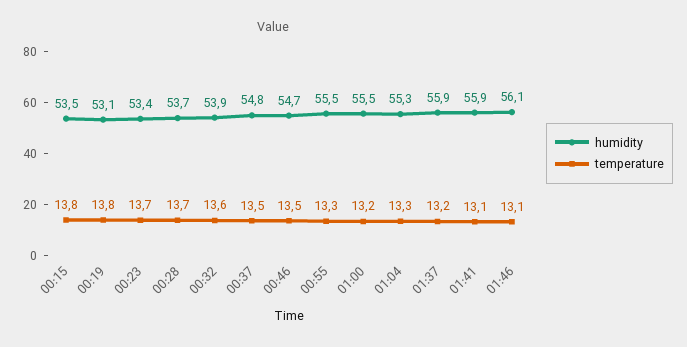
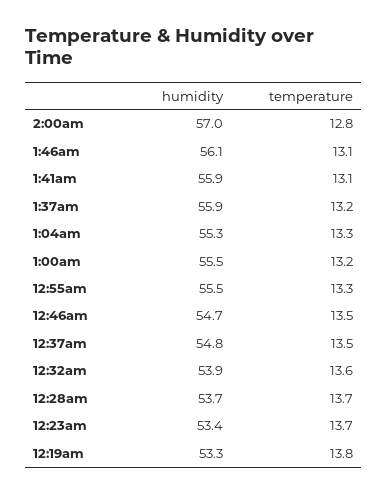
humidity, 00:15: 53.5 -> none
temperature, 00:15: 13.8 -> none
humidity, 00:19: 53.1 -> 53.3
humidity, 2:00am: none -> 57
temperature, 2:00am: none -> 12.8

